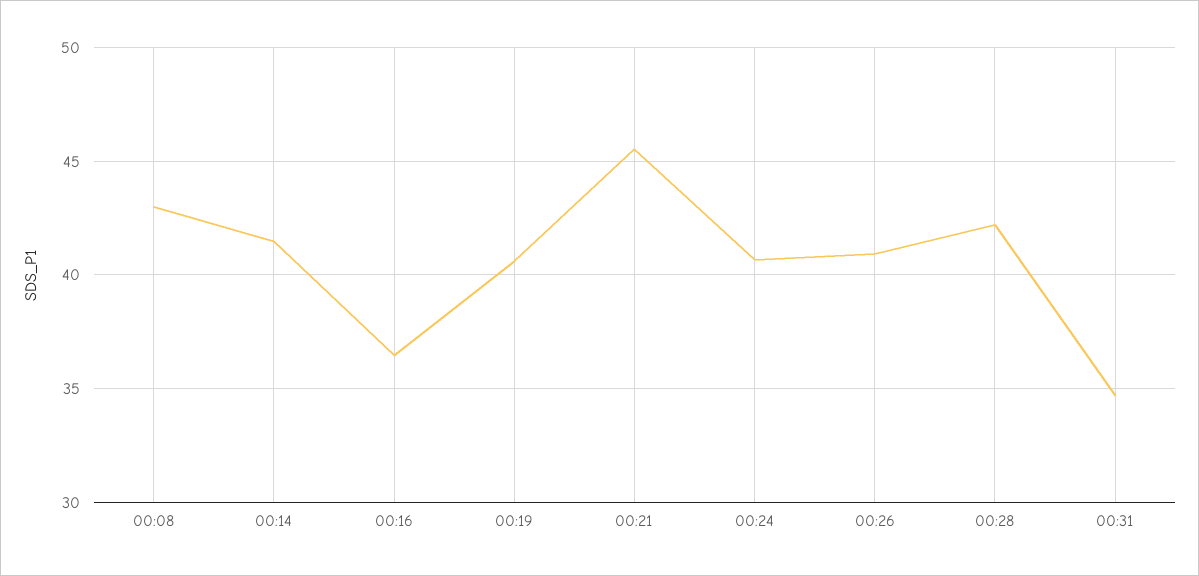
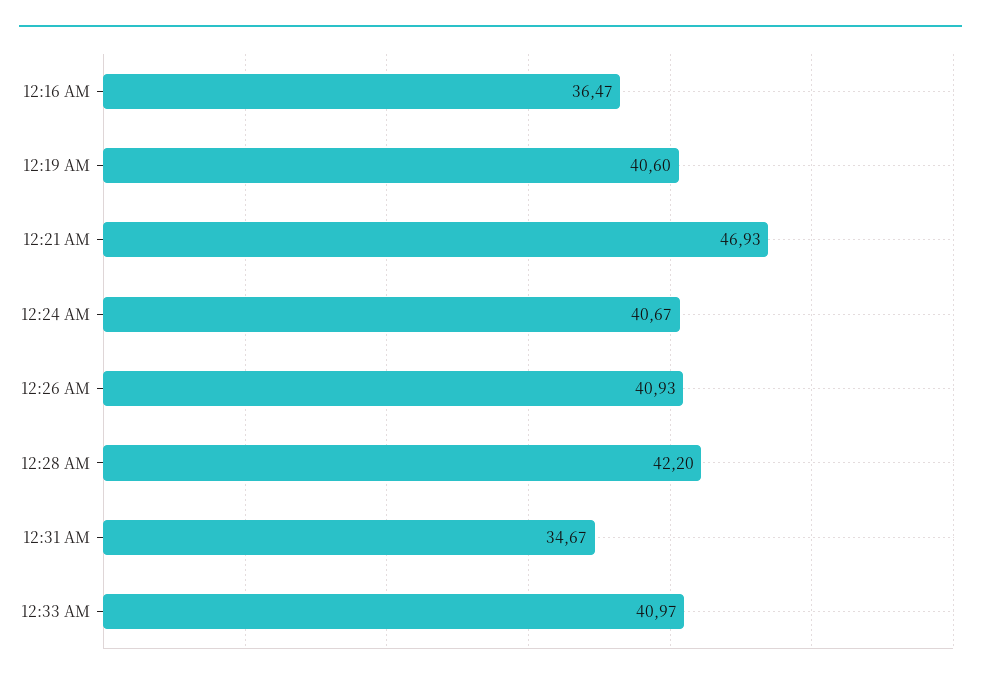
00:08: 43 -> none
00:14: 41.5 -> none
00:21: 45.5 -> 46.93
12:33 AM: none -> 40.97

